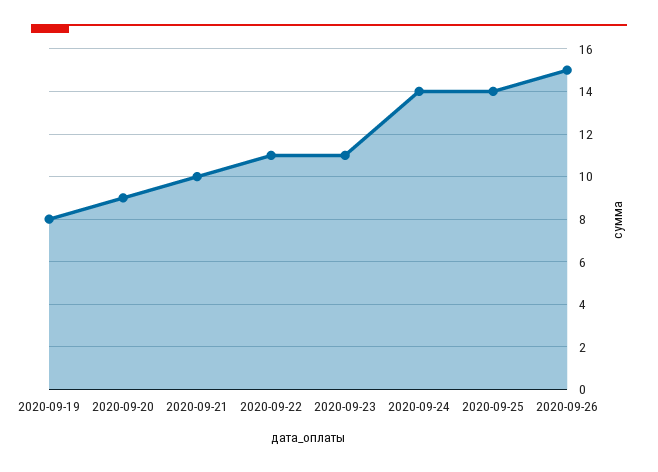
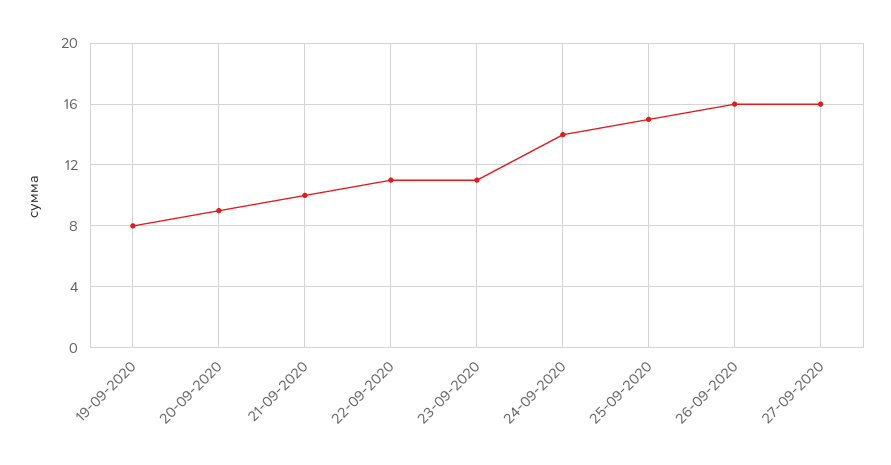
2020-09-25: 14 -> 15
2020-09-26: 15 -> 16
27-09-2020: none -> 16

